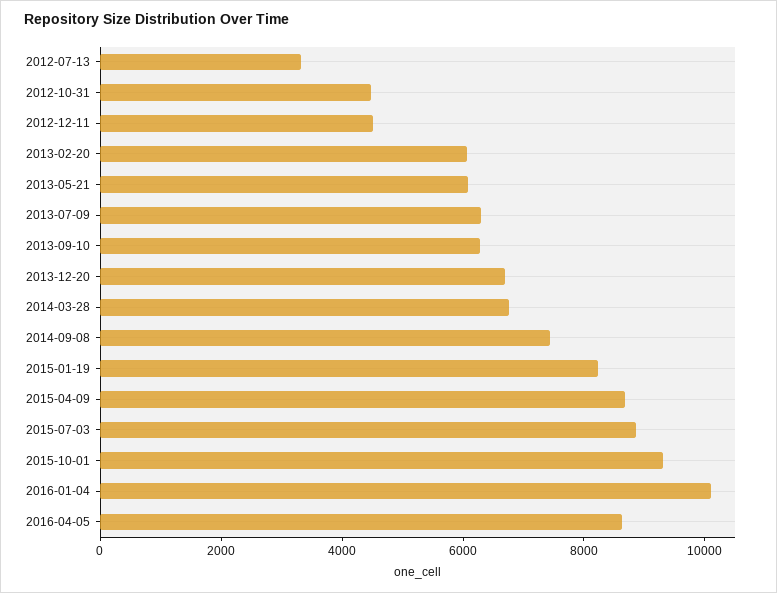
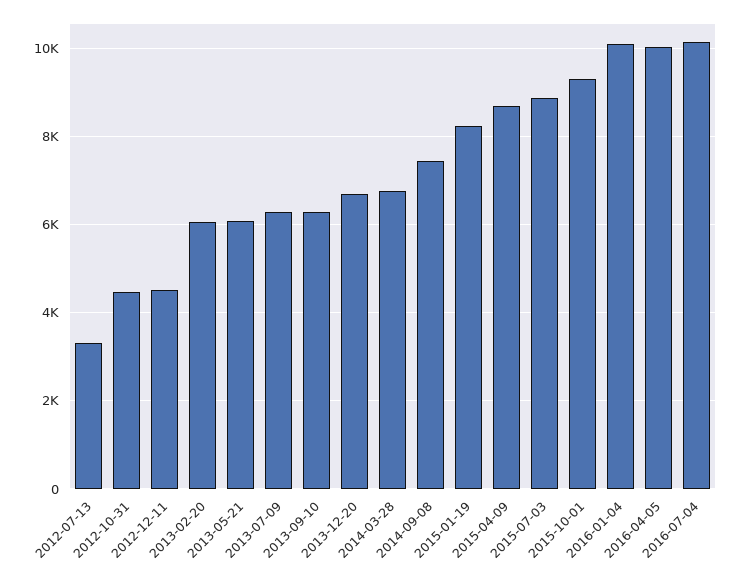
2016-04-05: 8500 -> 10000
2016-07-04: none -> 10200

